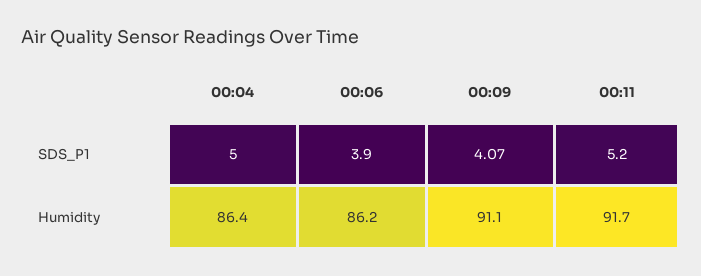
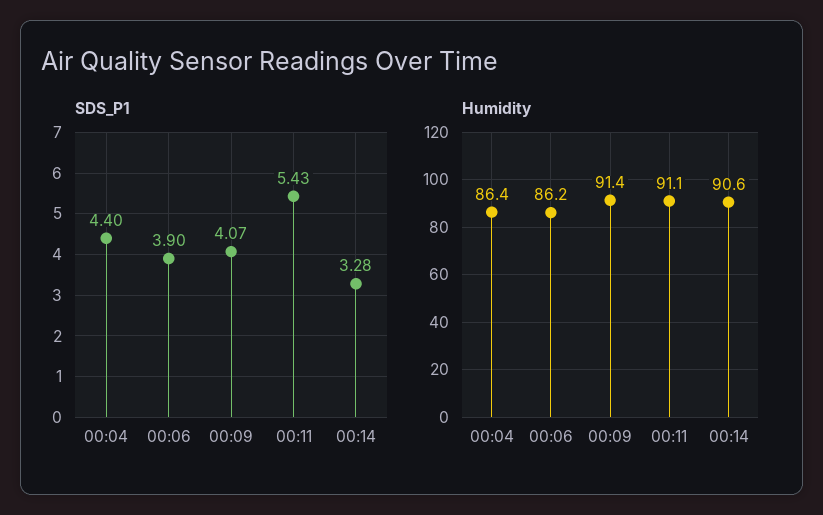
SDS_P1, 00:04: 5 -> 4.4
SDS_P1, 00:11: 5.2 -> 5.43
Humidity, 00:09: 91.1 -> 91.4
Humidity, 00:11: 91.7 -> 91.1
SDS_P1, 00:14: none -> 3.28
Humidity, 00:14: none -> 90.6

